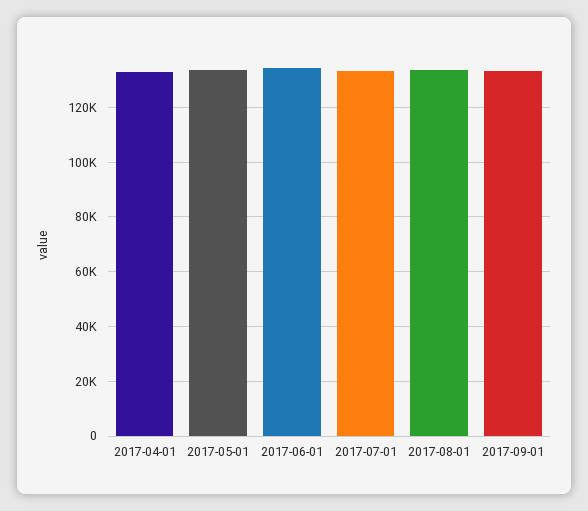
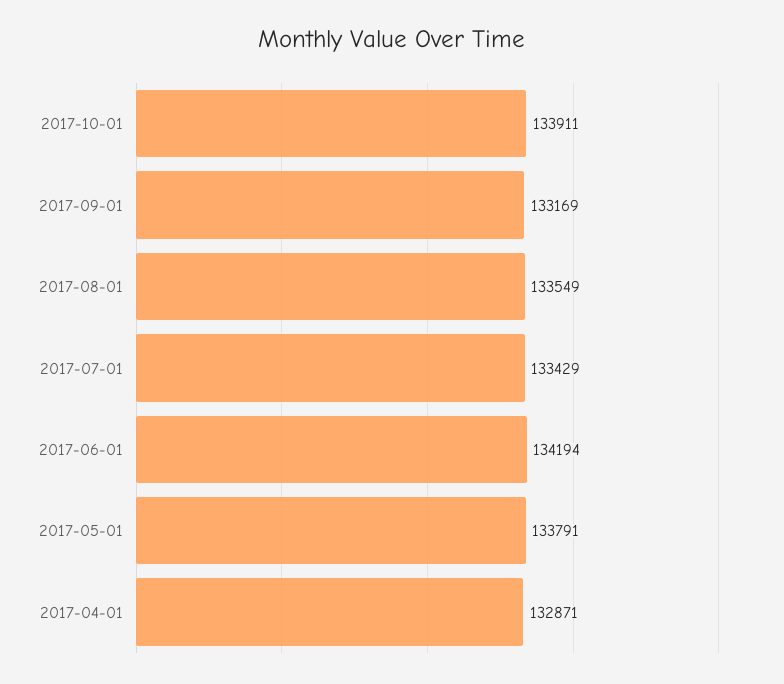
2017-10-01: none -> 133911

